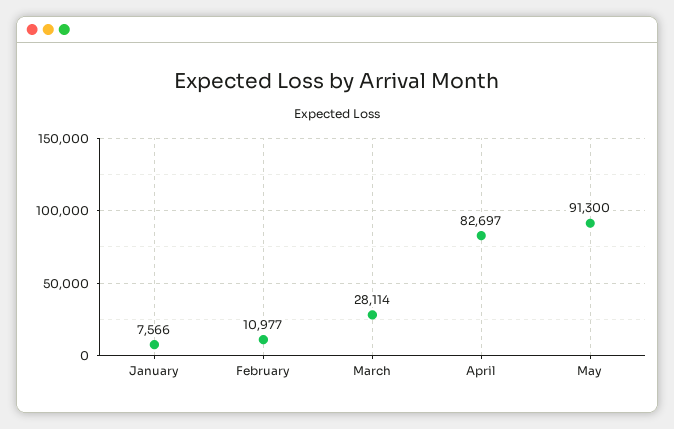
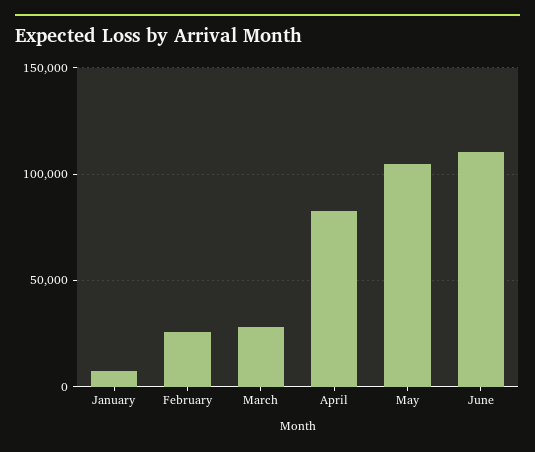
February: 10977 -> 25000
May: 91300 -> 105000
June: none -> 110000

